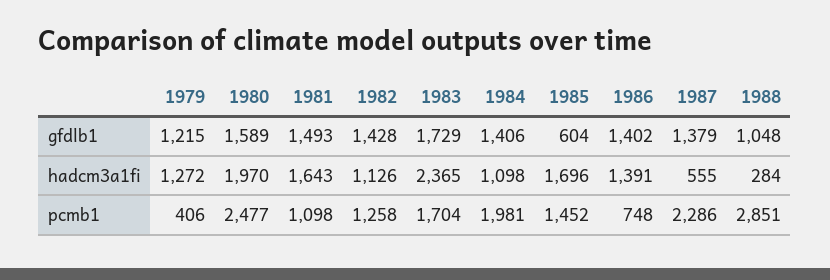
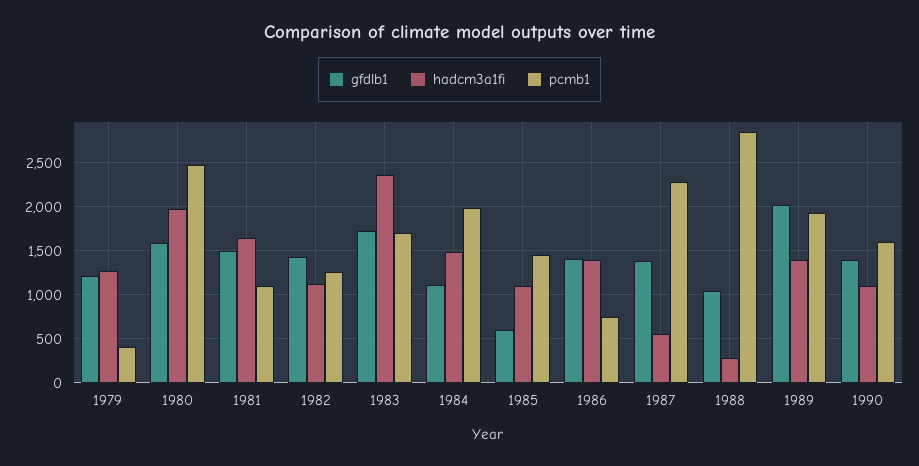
gfdlb1, 1984: 1406 -> 1100
hadcm3a1fi, 1984: 1098 -> 1500
hadcm3a1fi, 1985: 1696 -> 1100
gfdlb1, 1989: none -> 2000
hadcm3a1fi, 1989: none -> 1400
pcmb1, 1989: none -> 1900
gfdlb1, 1990: none -> 1400
hadcm3a1fi, 1990: none -> 1100
pcmb1, 1990: none -> 1600

